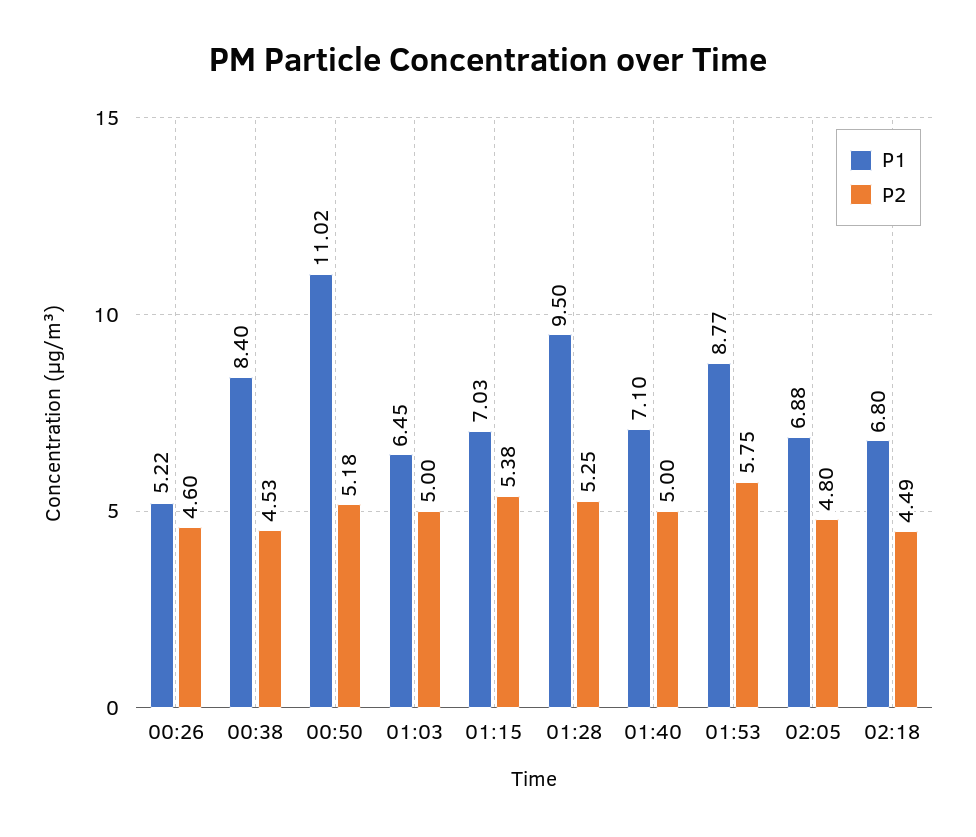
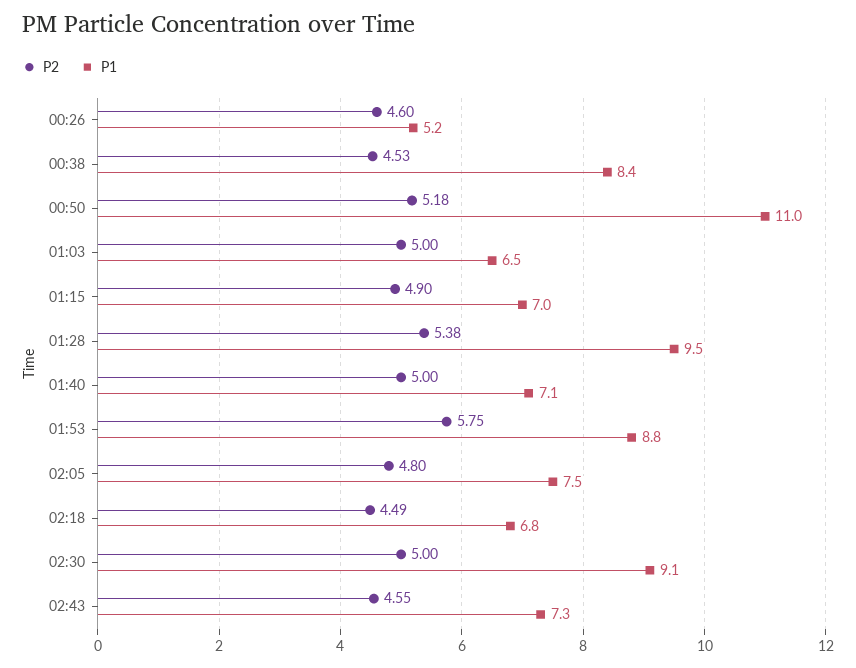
P2, 01:15: 5.38 -> 4.9
P2, 01:28: 5.25 -> 5.38
P1, 02:05: 6.88 -> 7.5
P2, 02:30: none -> 5
P1, 02:30: none -> 9.1
P2, 02:43: none -> 4.55
P1, 02:43: none -> 7.3

